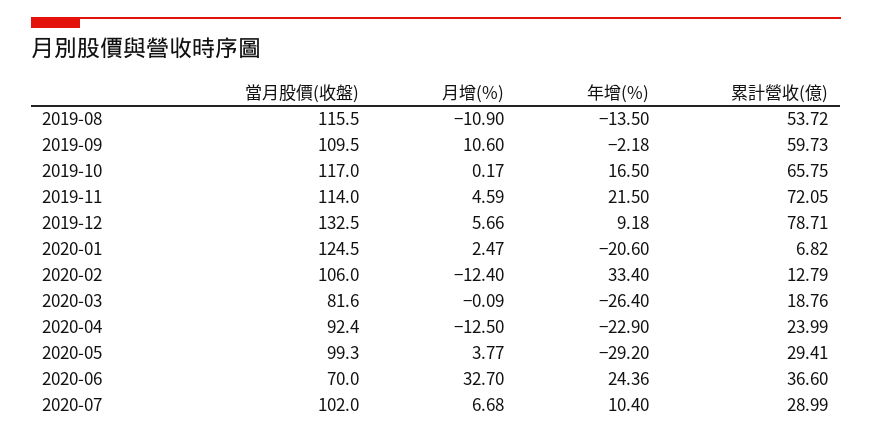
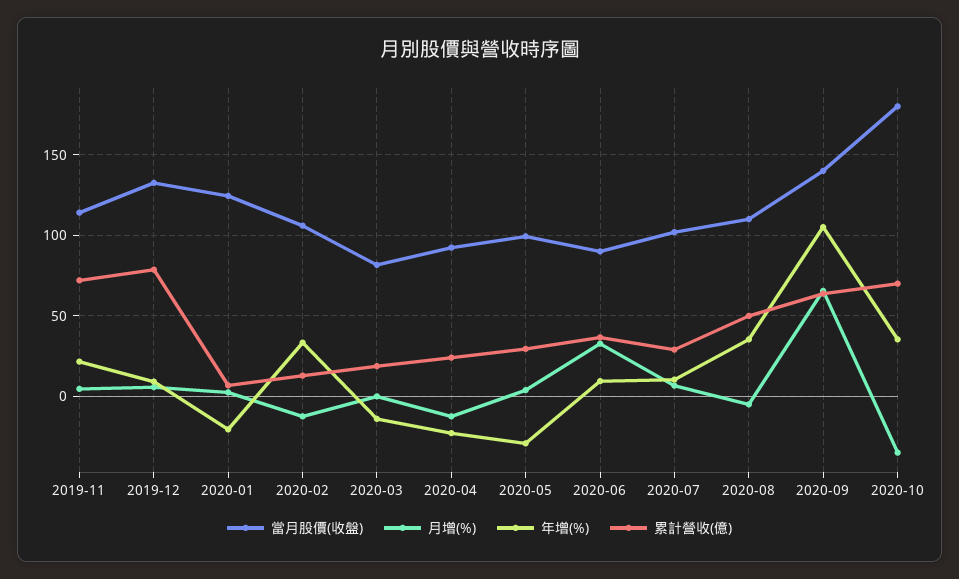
當月股價(收盤), 2019-08: 115.5 -> none
月增(%), 2019-08: -10.9 -> none
年增(%), 2019-08: -13.5 -> none
累計營收(億), 2019-08: 53.72 -> none
當月股價(收盤), 2019-09: 109.5 -> none
月增(%), 2019-09: 10.6 -> none
年增(%), 2019-09: -2.18 -> none
累計營收(億), 2019-09: 59.73 -> none
當月股價(收盤), 2019-10: 117 -> none
月增(%), 2019-10: 0.17 -> none
年增(%), 2019-10: 16.5 -> none
累計營收(億), 2019-10: 65.75 -> none
年增(%), 2020-03: -26.4 -> -15
當月股價(收盤), 2020-06: 70 -> 90
年增(%), 2020-06: 24.36 -> 10
當月股價(收盤), 2020-08: none -> 110
月增(%), 2020-08: none -> -5
年增(%), 2020-08: none -> 35
累計營收(億), 2020-08: none -> 50
當月股價(收盤), 2020-09: none -> 140
月增(%), 2020-09: none -> 65
年增(%), 2020-09: none -> 105
累計營收(億), 2020-09: none -> 65
當月股價(收盤), 2020-10: none -> 180
月增(%), 2020-10: none -> -35
年增(%), 2020-10: none -> 35
累計營收(億), 2020-10: none -> 70

